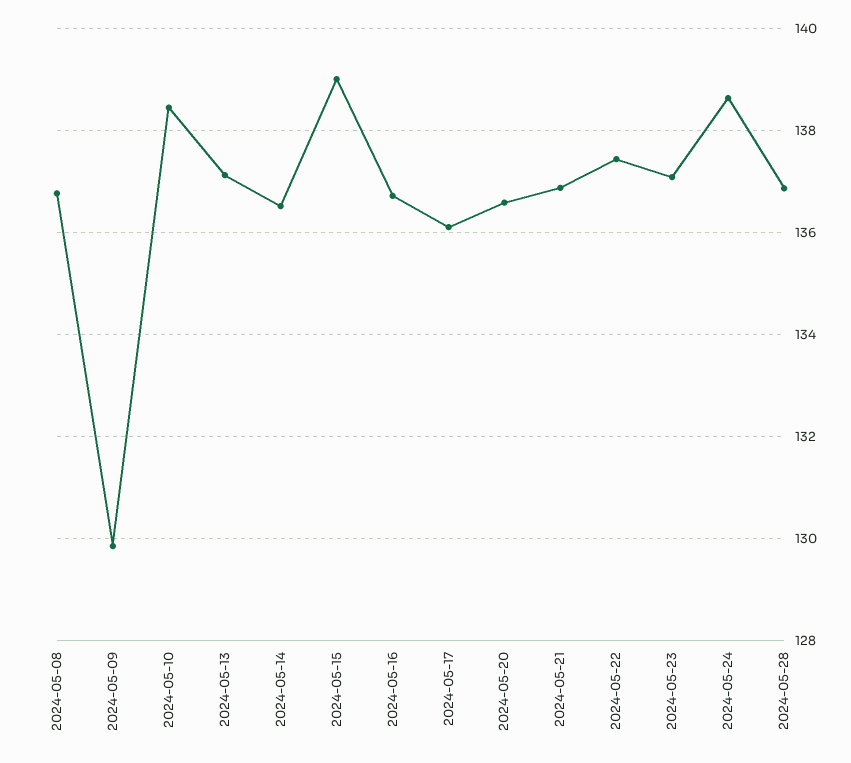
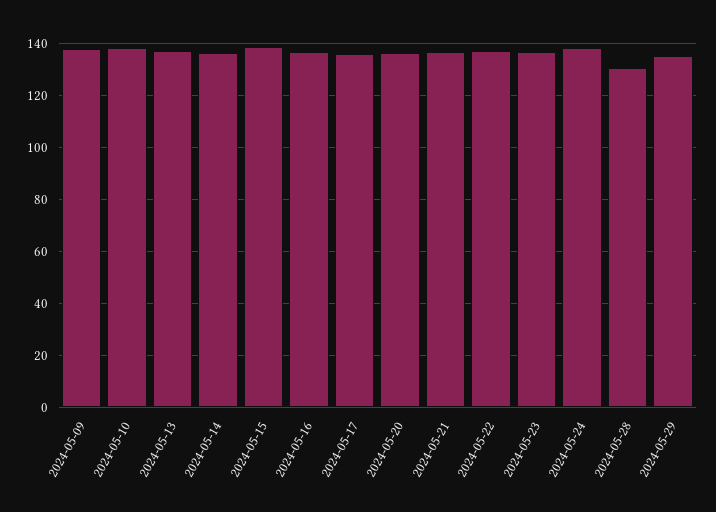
2024-05-08: 136.8 -> none
2024-05-09: 129.8 -> 137.5
2024-05-28: 136.8 -> 130
2024-05-29: none -> 135

